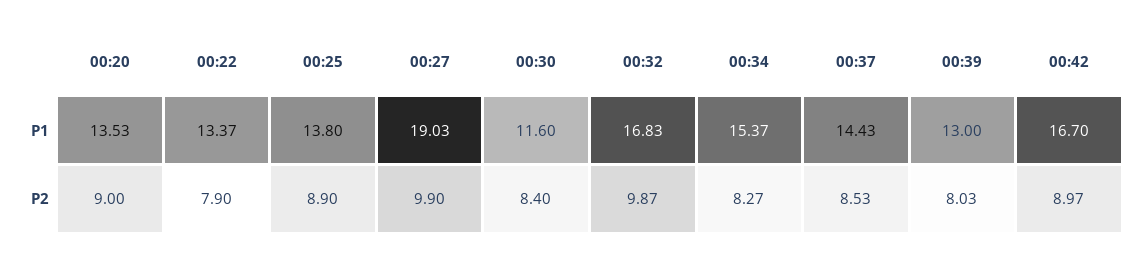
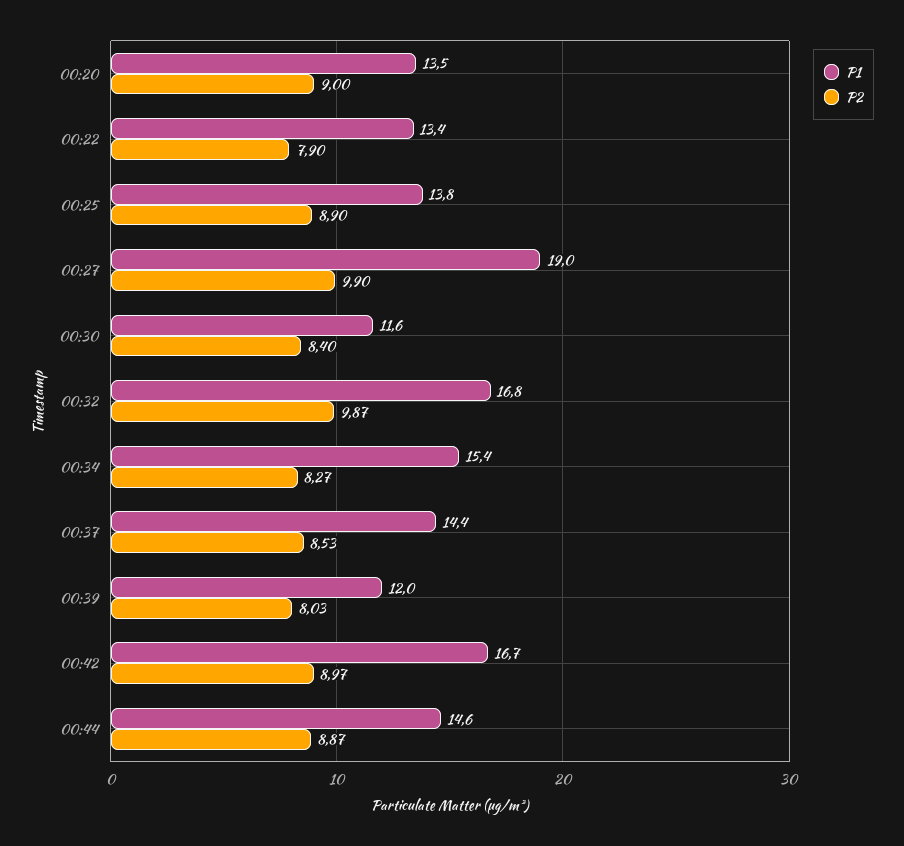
P1, 00:39: 13 -> 12
P1, 00:44: none -> 14.6
P2, 00:44: none -> 8.87

